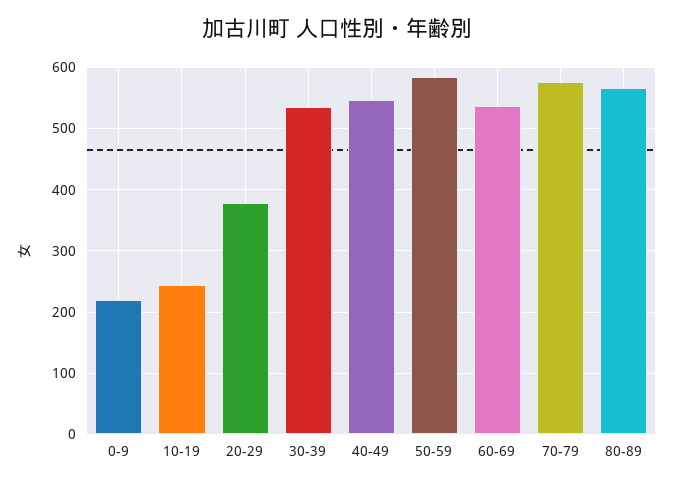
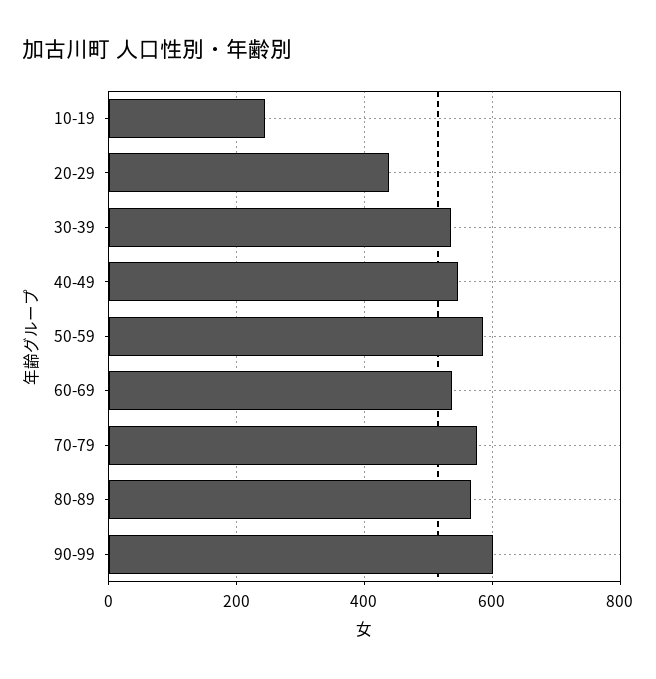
0-9: 220 -> none
20-29: 380 -> 440
90-99: none -> 600

